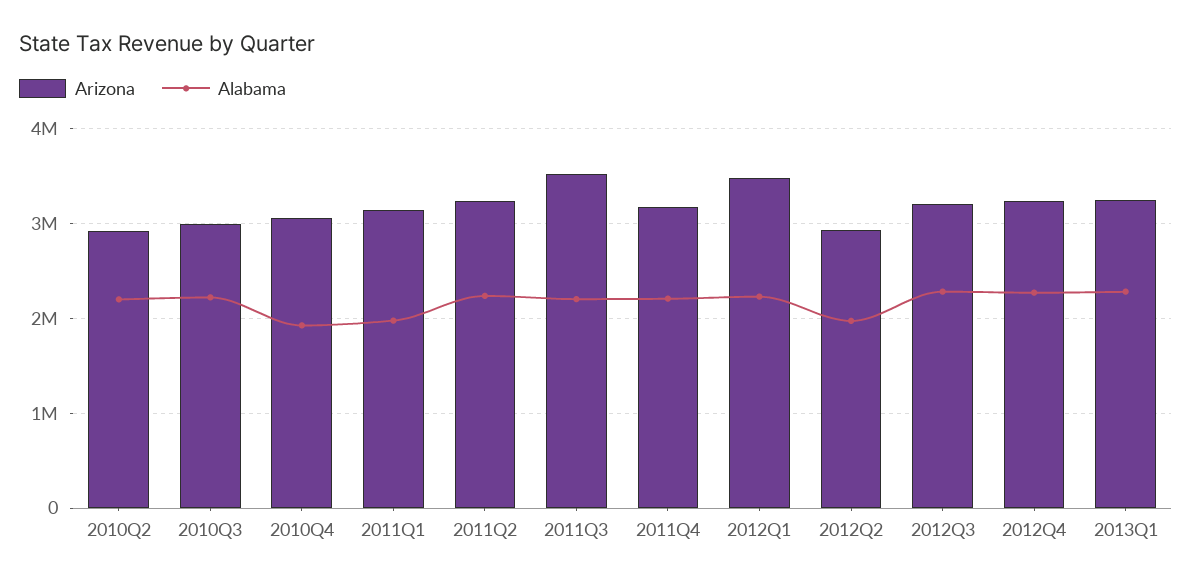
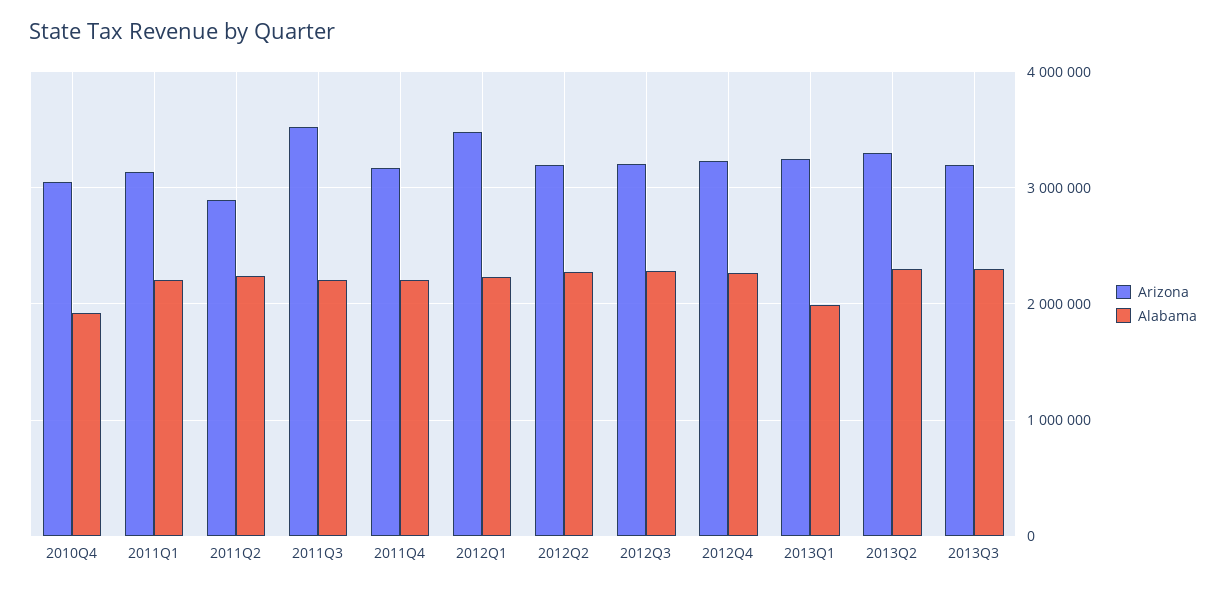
Arizona, 2010Q2: 2900000 -> none
Alabama, 2010Q2: 2200000 -> none
Arizona, 2010Q3: 3000000 -> none
Alabama, 2010Q3: 2200000 -> none
Alabama, 2011Q1: 2000000 -> 2200000
Arizona, 2011Q2: 3200000 -> 2900000
Arizona, 2012Q2: 2900000 -> 3200000
Alabama, 2012Q2: 2000000 -> 2300000
Alabama, 2013Q1: 2300000 -> 2000000
Arizona, 2013Q2: none -> 3300000
Alabama, 2013Q2: none -> 2300000
Arizona, 2013Q3: none -> 3200000
Alabama, 2013Q3: none -> 2300000

